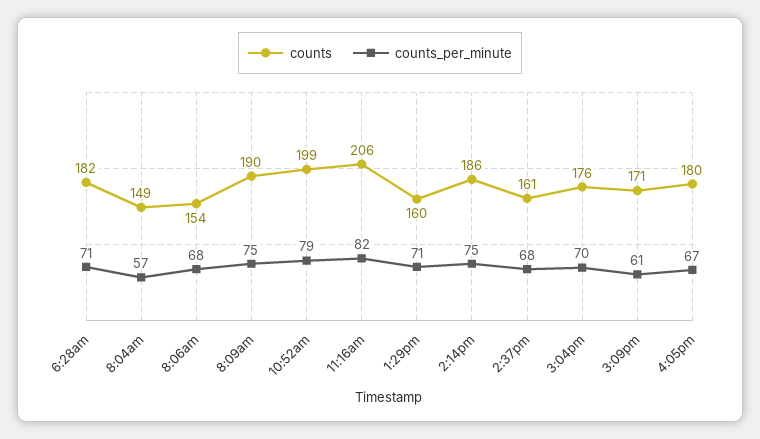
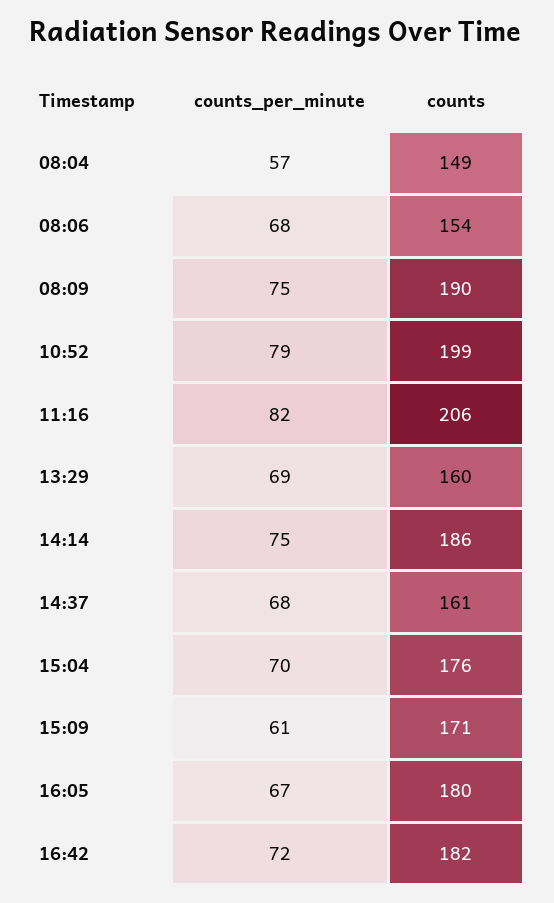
counts, 6:28am: 182 -> none
counts_per_minute, 6:28am: 71 -> none
counts_per_minute, 1:29pm: 71 -> 69
counts_per_minute, 16:42: none -> 72
counts, 16:42: none -> 182

